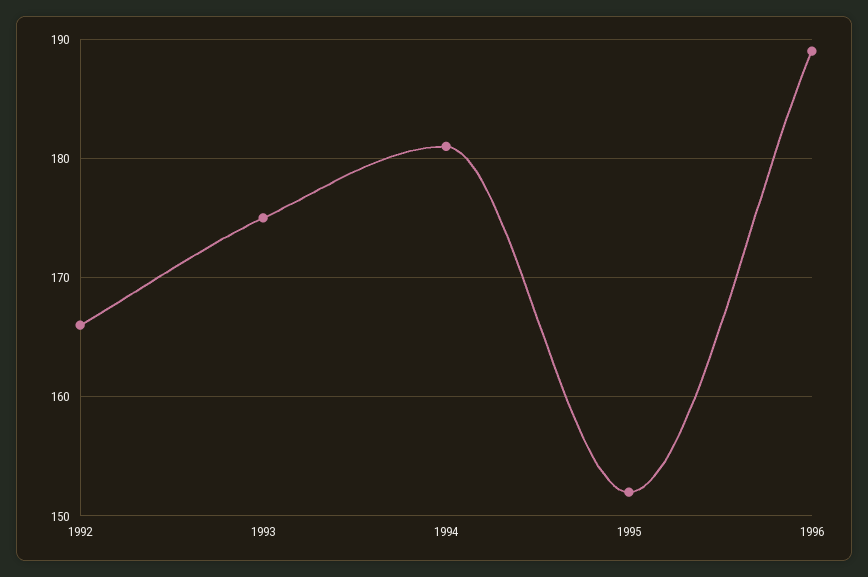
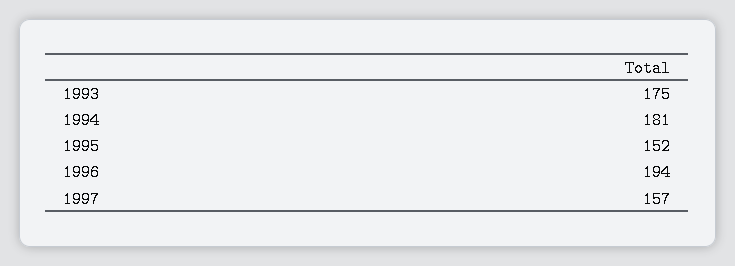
1992: 166 -> none
1996: 189 -> 194
1997: none -> 157

